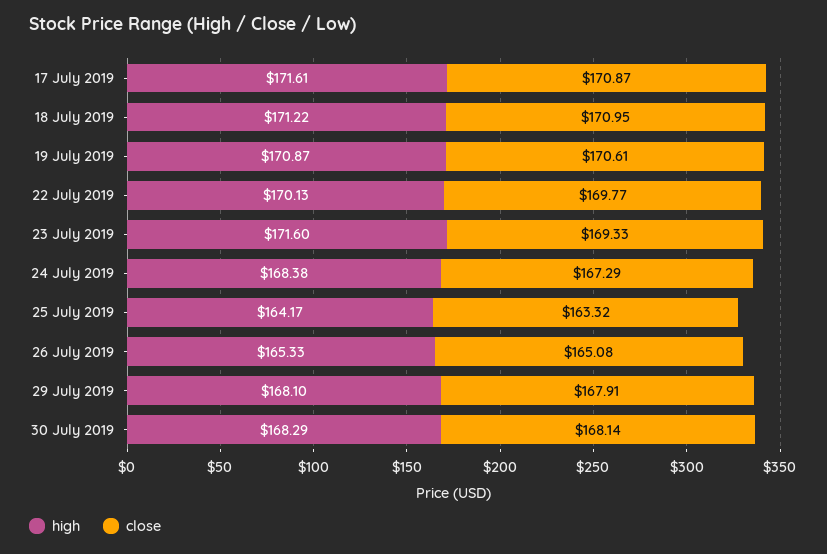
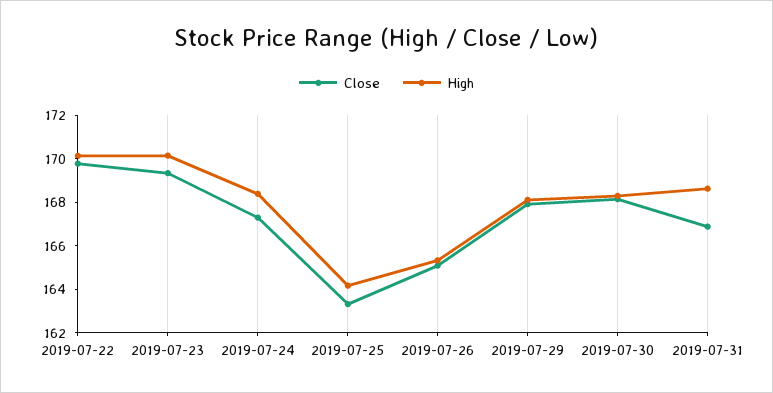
high, 17 July 2019: 171.61 -> none
close, 17 July 2019: 170.87 -> none
high, 18 July 2019: 171.22 -> none
close, 18 July 2019: 170.95 -> none
high, 19 July 2019: 170.87 -> none
close, 19 July 2019: 170.61 -> none
high, 23 July 2019: 171.6 -> 170
close, 2019-07-31: none -> 167
high, 2019-07-31: none -> 168.5

